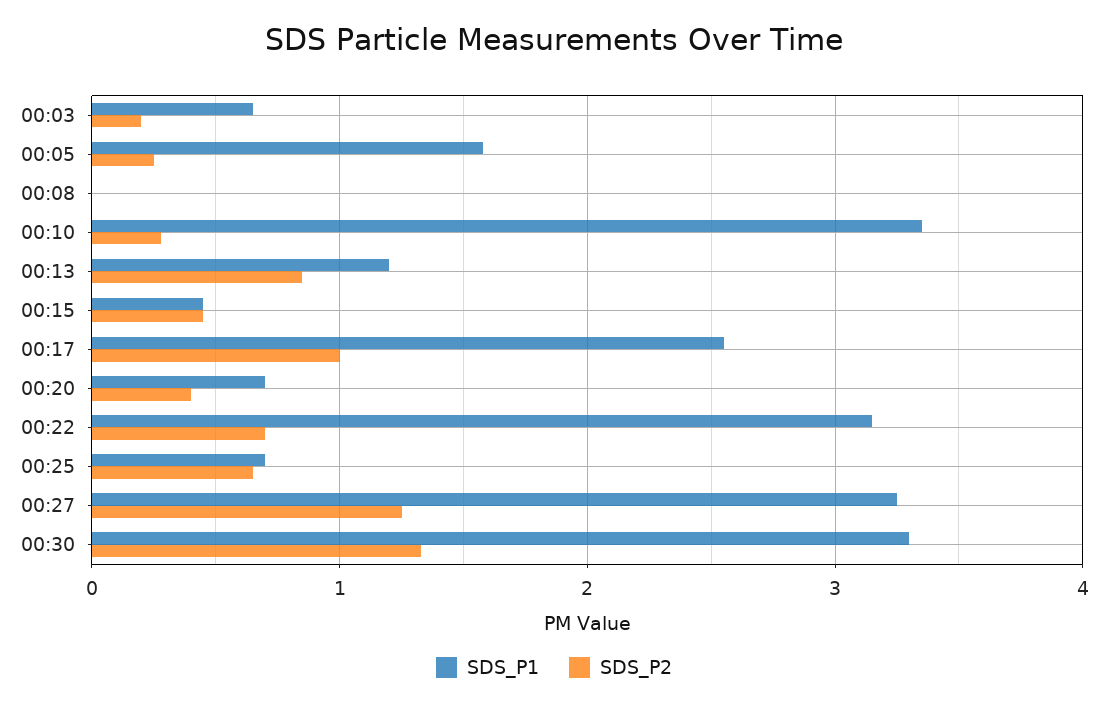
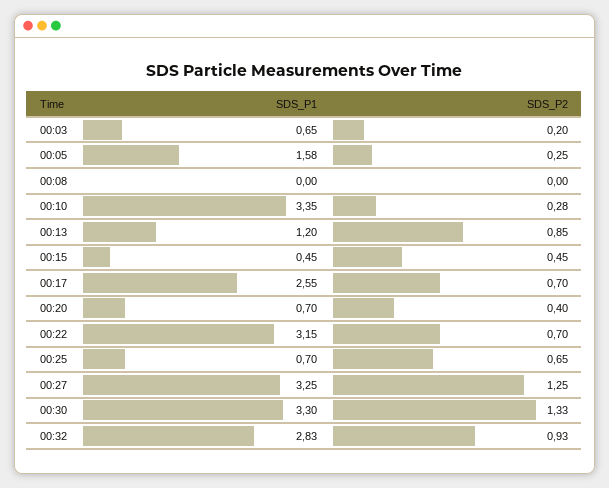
SDS_P2, 00:17: 1 -> 0.7
SDS_P1, 00:32: none -> 2.83
SDS_P2, 00:32: none -> 0.93

